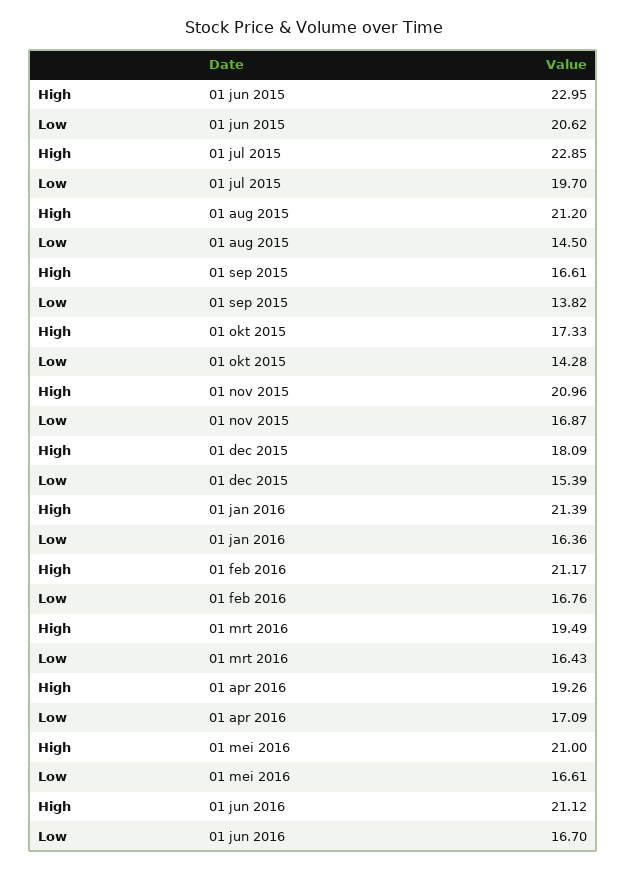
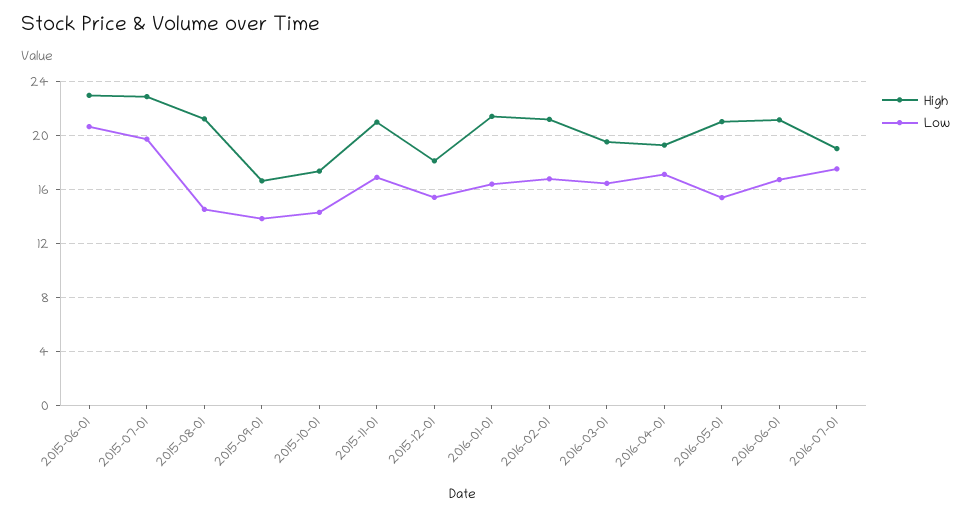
Low, 01 mei 2016: 16.61 -> 15.5
High, 2016-07-01: none -> 19
Low, 2016-07-01: none -> 17.5

